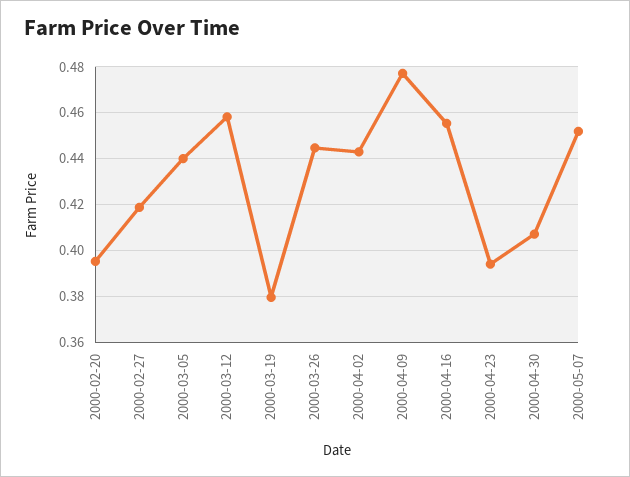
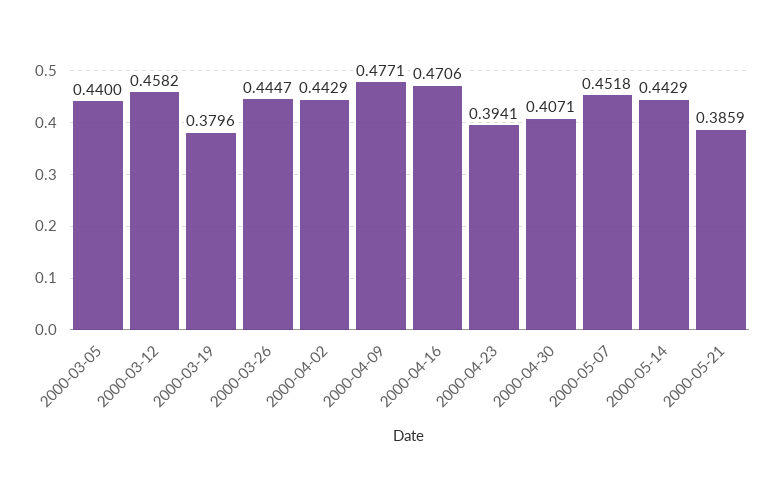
2000-02-20: 0.395 -> none
2000-02-27: 0.42 -> none
2000-04-16: 0.455 -> 0.4706
2000-05-14: none -> 0.4429
2000-05-21: none -> 0.3859

